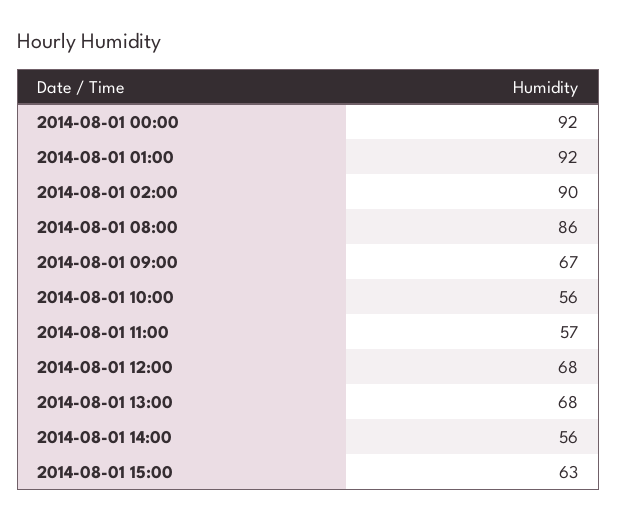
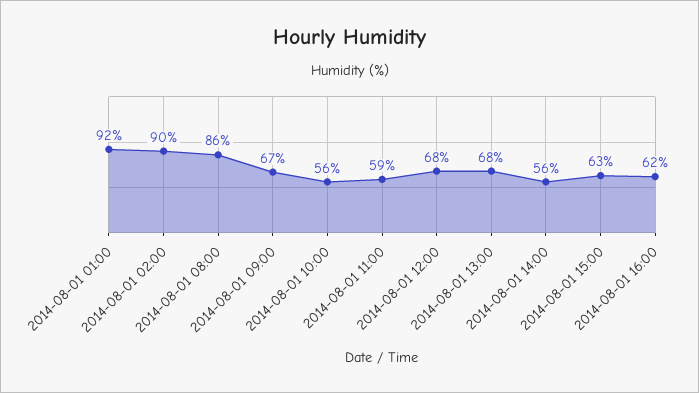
2014-08-01 00:00: 92 -> none
2014-08-01 11:00: 57 -> 59
2014-08-01 16:00: none -> 62

